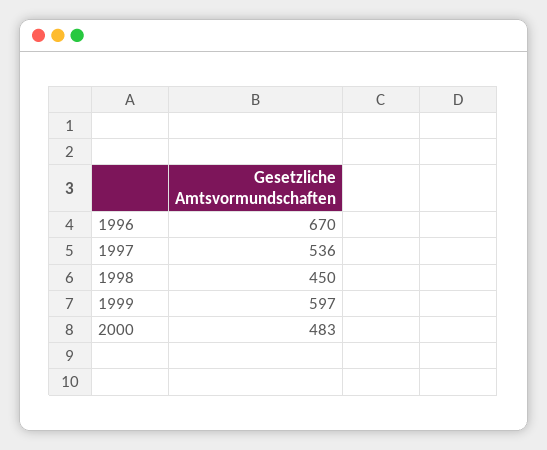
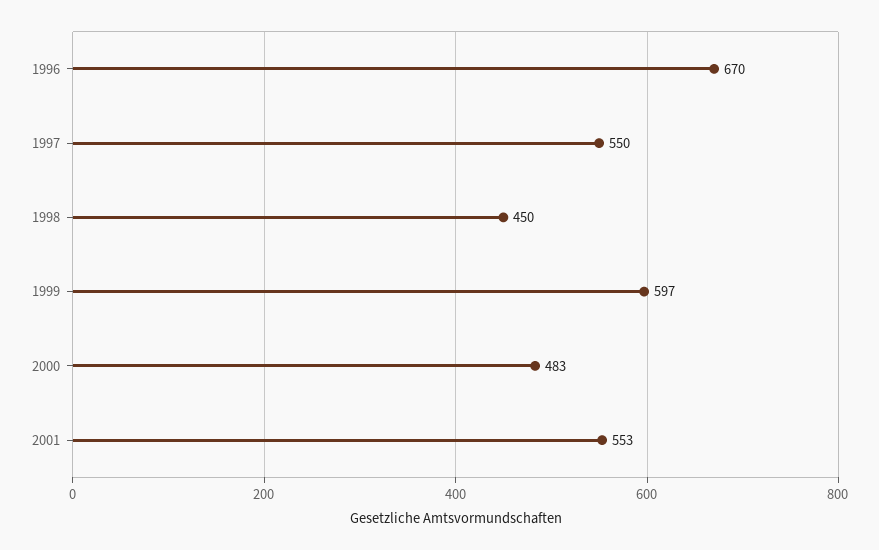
1997: 536 -> 550
2001: none -> 553

